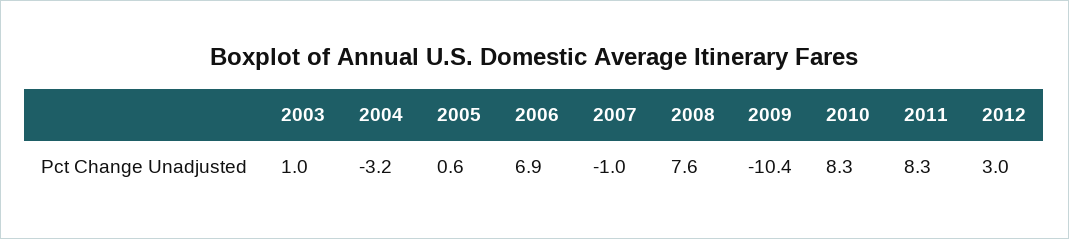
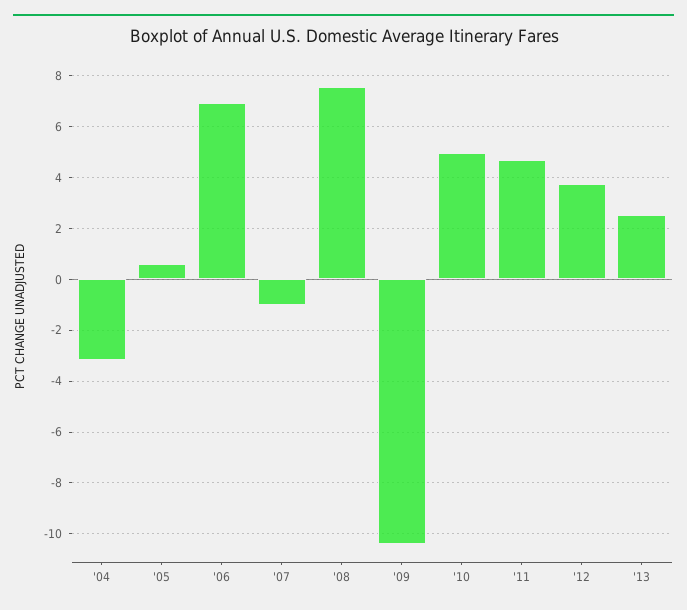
2003: 1 -> none
2010: 8.3 -> 5
2011: 8.3 -> 4.75
2012: 3 -> 3.75
'13: none -> 2.5

